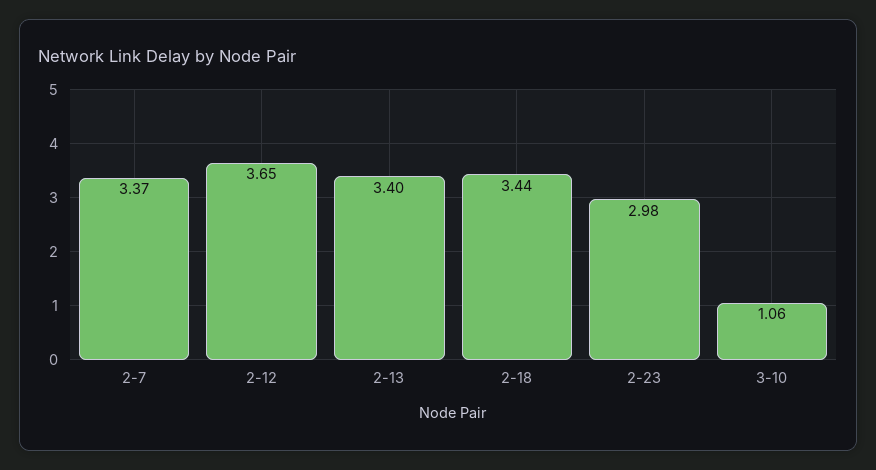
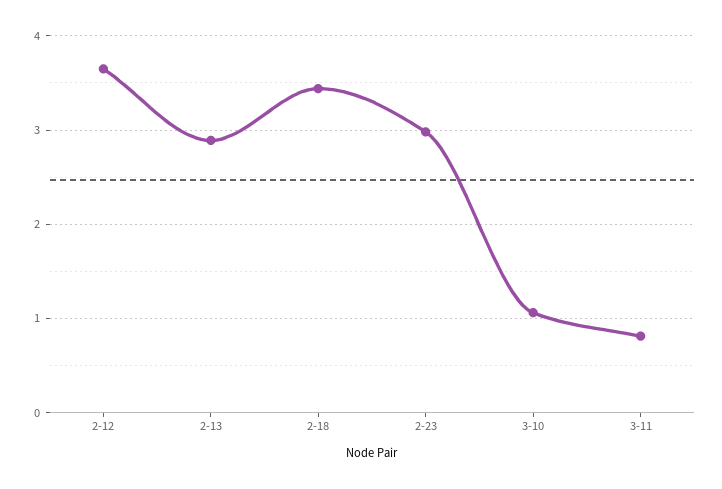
2-7: 3.37 -> none
2-13: 3.4 -> 2.9
3-11: none -> 0.8

